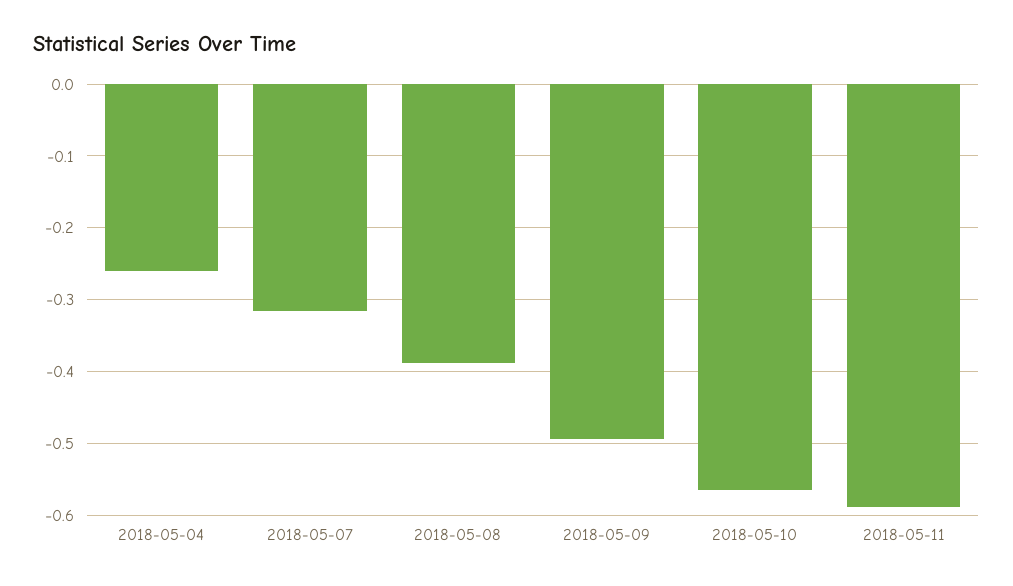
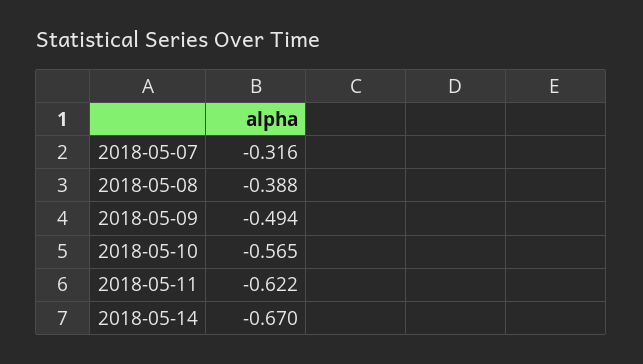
2018-05-04: -0.26 -> none
2018-05-11: -0.59 -> -0.622
2018-05-14: none -> -0.67

